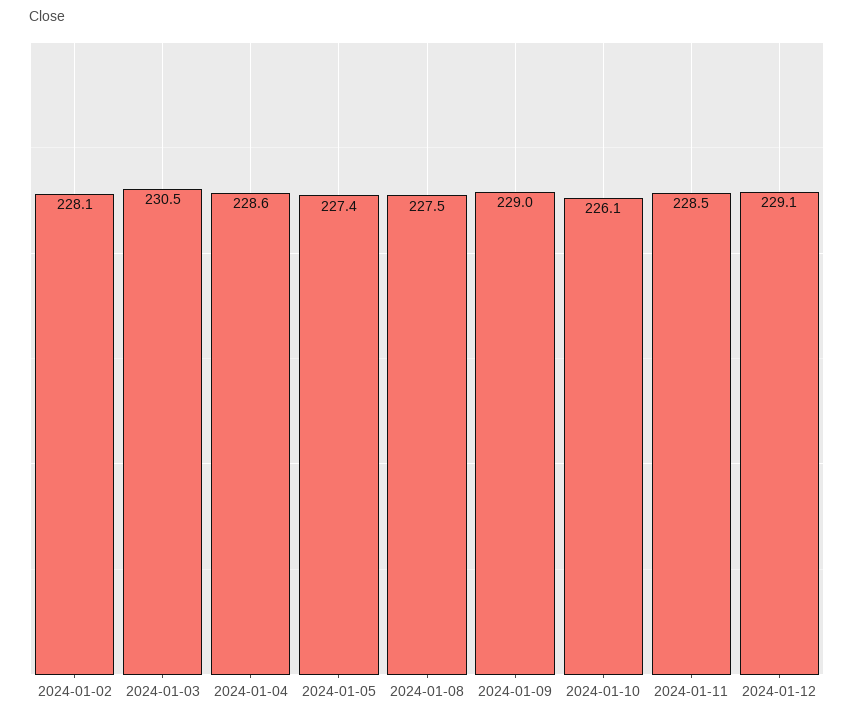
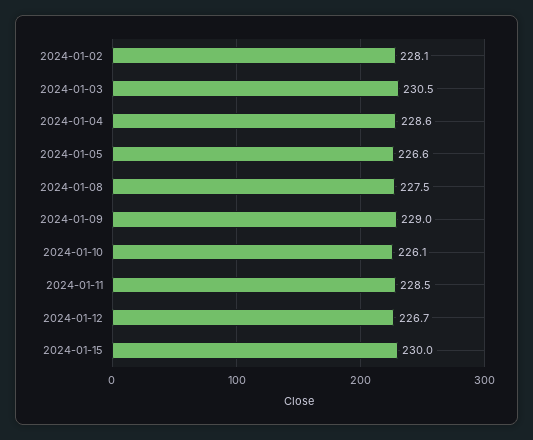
2024-01-05: 227.4 -> 226.6
2024-01-12: 229.1 -> 226.7
2024-01-15: none -> 230

